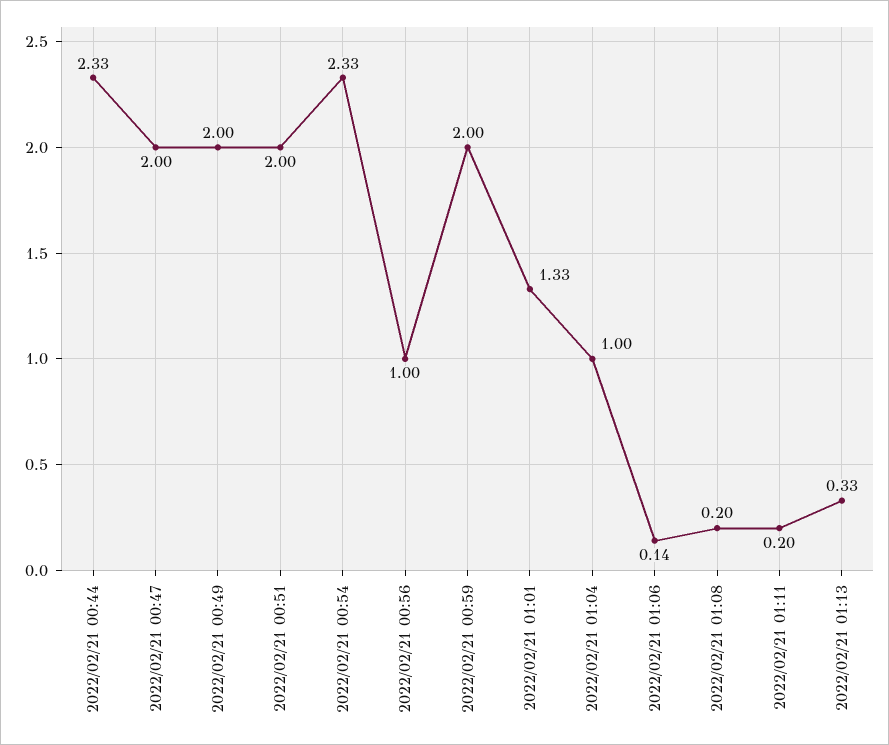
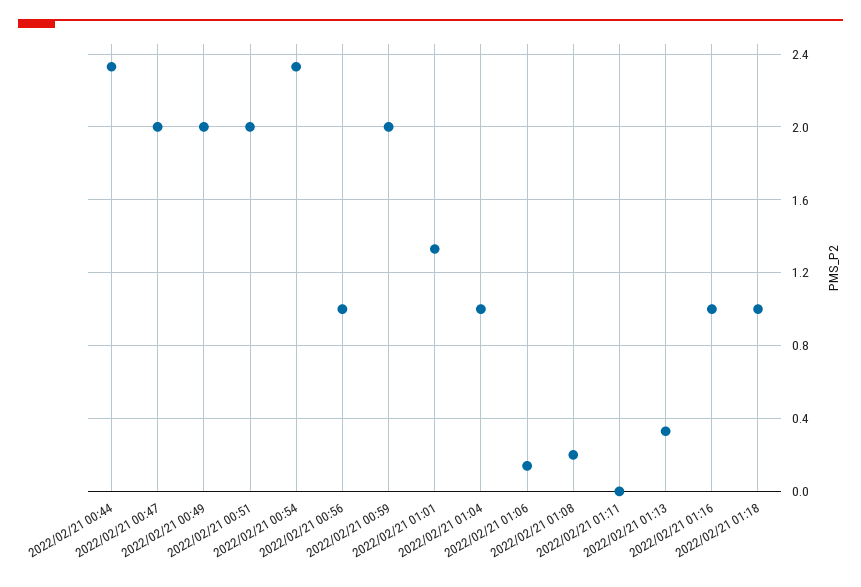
2022/02/21 01:11: 0.2 -> 0
2022/02/21 01:16: none -> 1
2022/02/21 01:18: none -> 1

